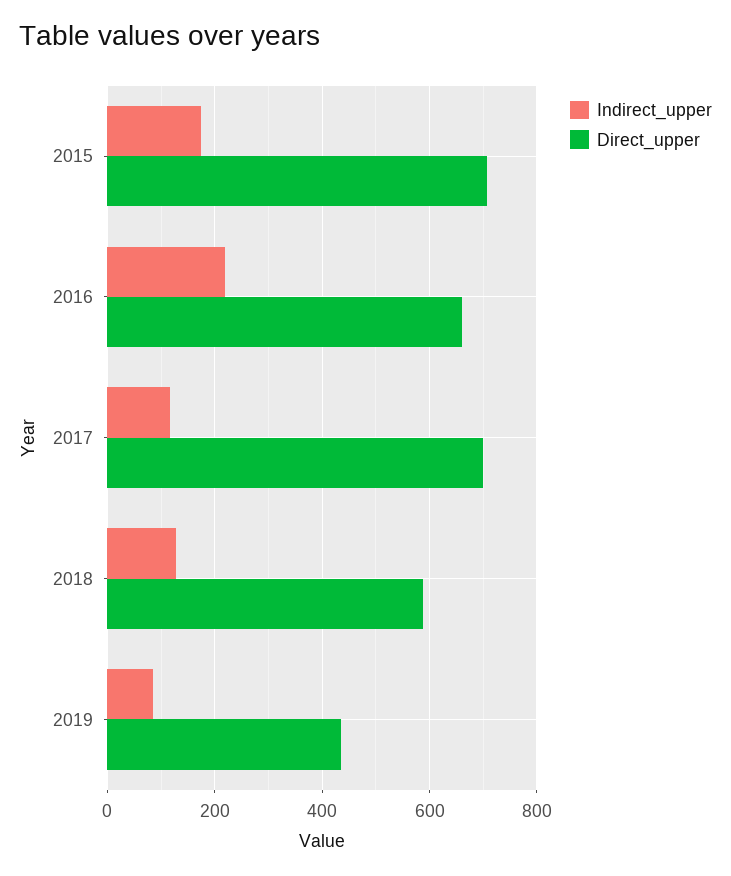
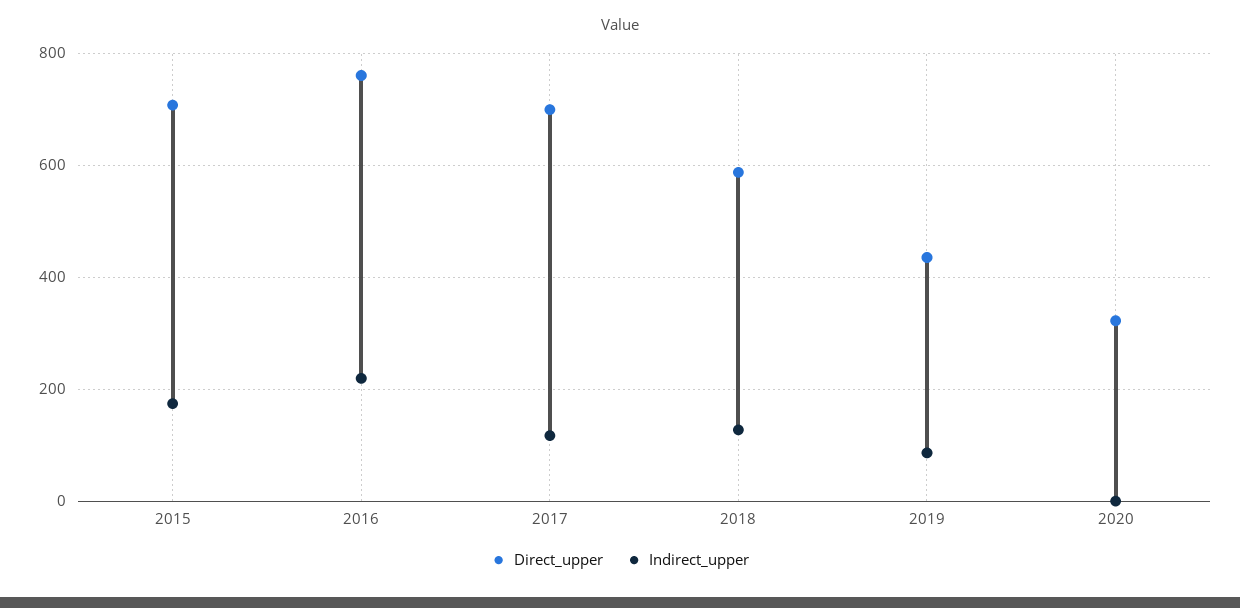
Direct_upper, 2016: 660 -> 760
Direct_upper, 2020: none -> 320
Indirect_upper, 2020: none -> 0

